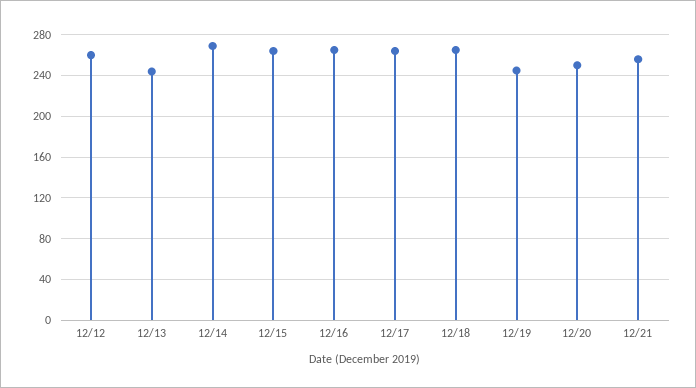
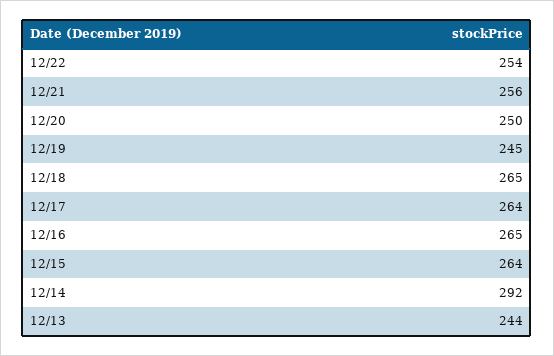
12/12: 260 -> none
12/14: 270 -> 292
12/22: none -> 254

